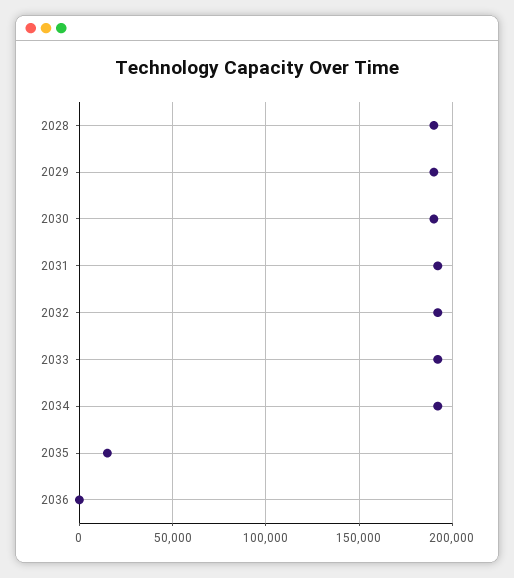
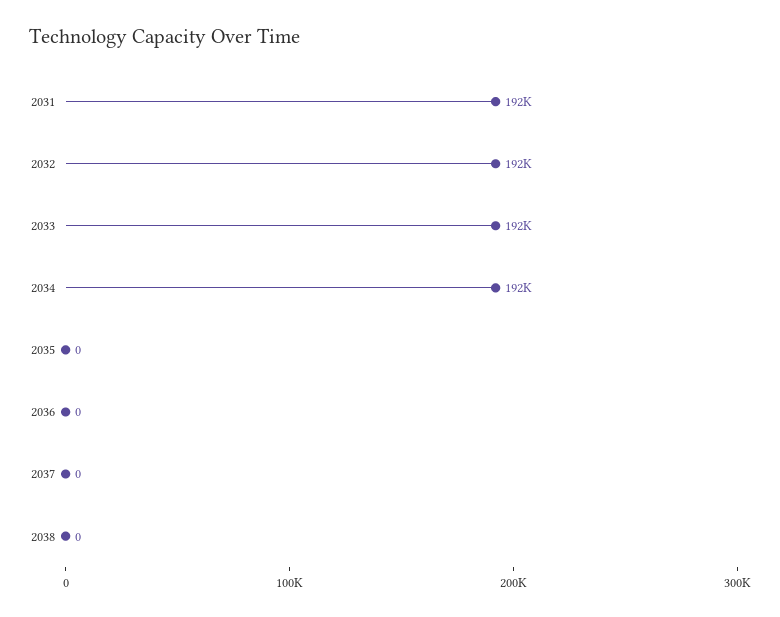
2028: 190000 -> none
2029: 190000 -> none
2030: 190000 -> none
2035: 15000 -> 0
2037: none -> 0
2038: none -> 0

